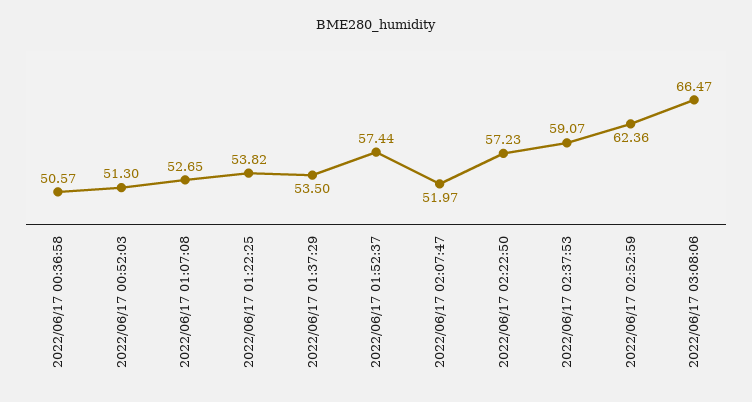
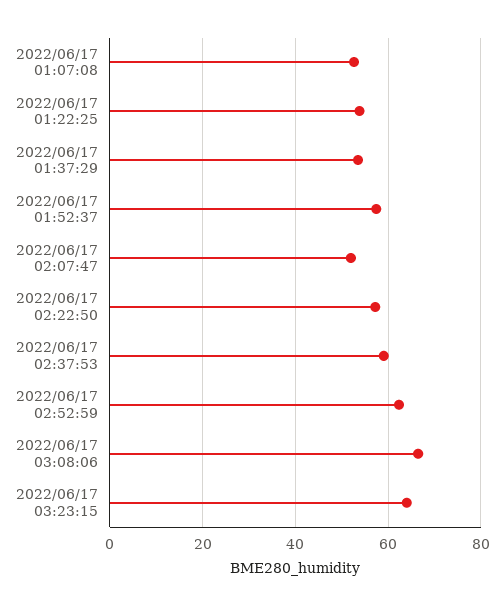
2022/06/17 00:36:58: 50.57 -> none
2022/06/17 00:52:03: 51.3 -> none
2022/06/17 03:23:15: none -> 64

